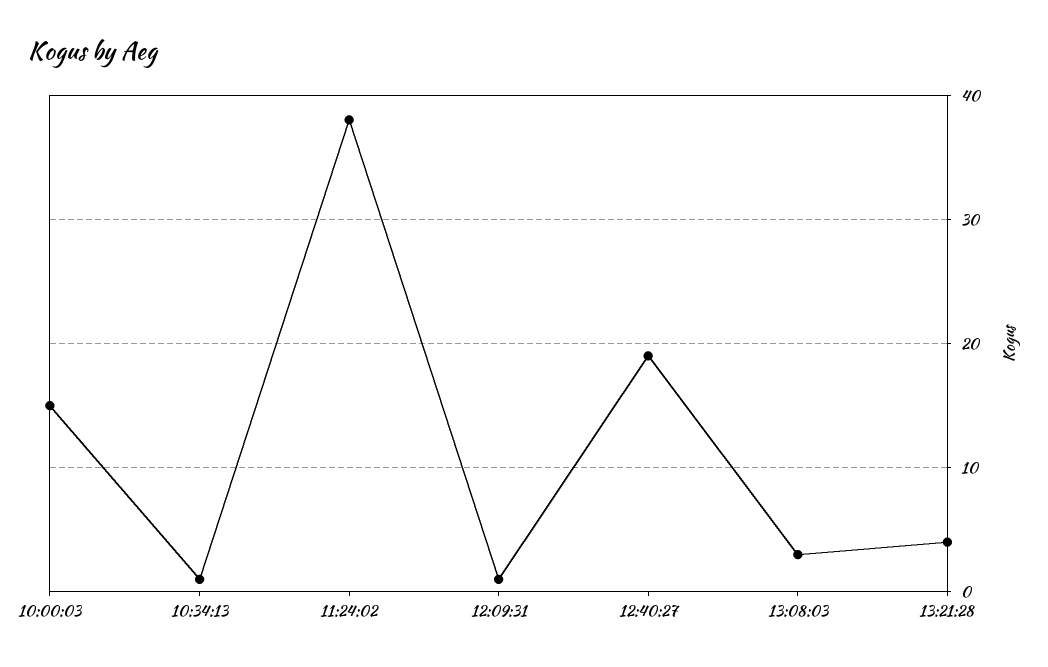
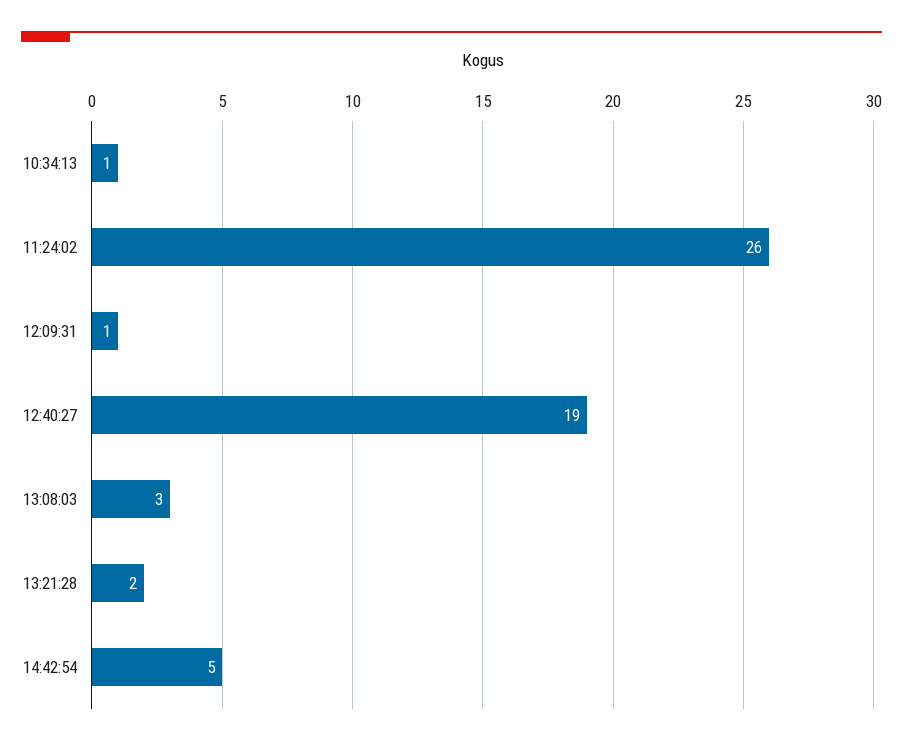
10:00:03: 15 -> none
11:24:02: 38 -> 26
13:21:28: 4 -> 2
14:42:54: none -> 5

